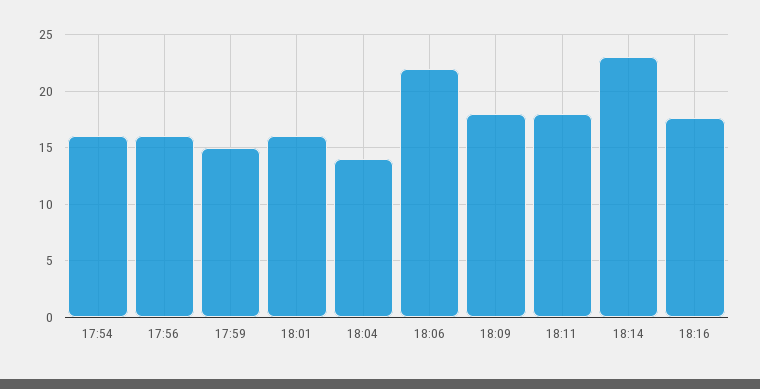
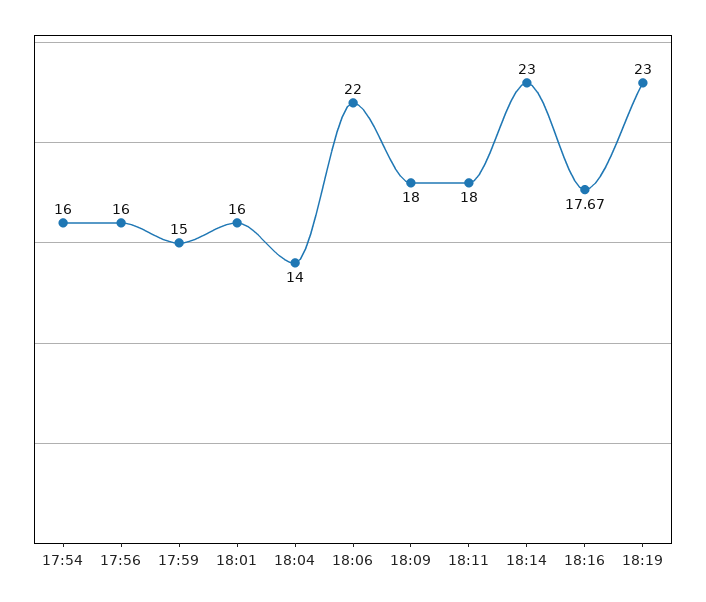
18:19: none -> 23

